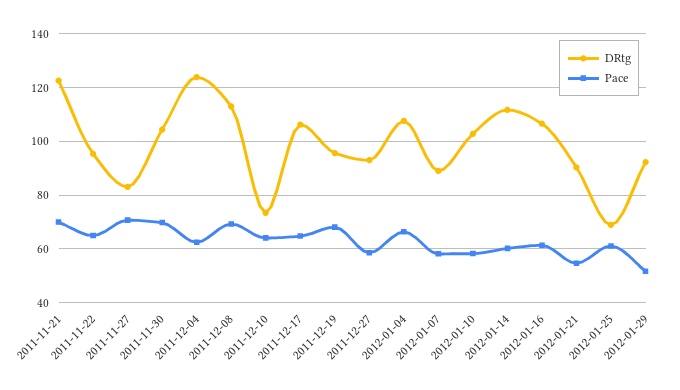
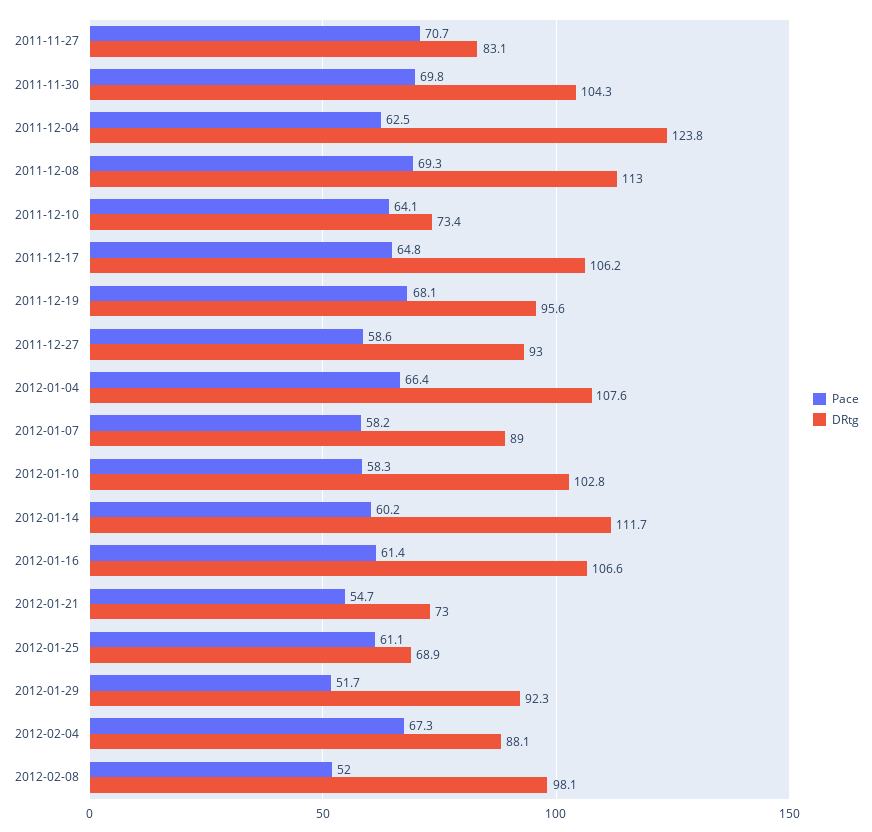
DRtg, 2011-11-21: 122.5 -> none
Pace, 2011-11-21: 70 -> none
DRtg, 2011-11-22: 95 -> none
Pace, 2011-11-22: 65 -> none
DRtg, 2012-01-21: 90 -> 73
Pace, 2012-02-04: none -> 67.3
DRtg, 2012-02-04: none -> 88.1
Pace, 2012-02-08: none -> 52
DRtg, 2012-02-08: none -> 98.1

